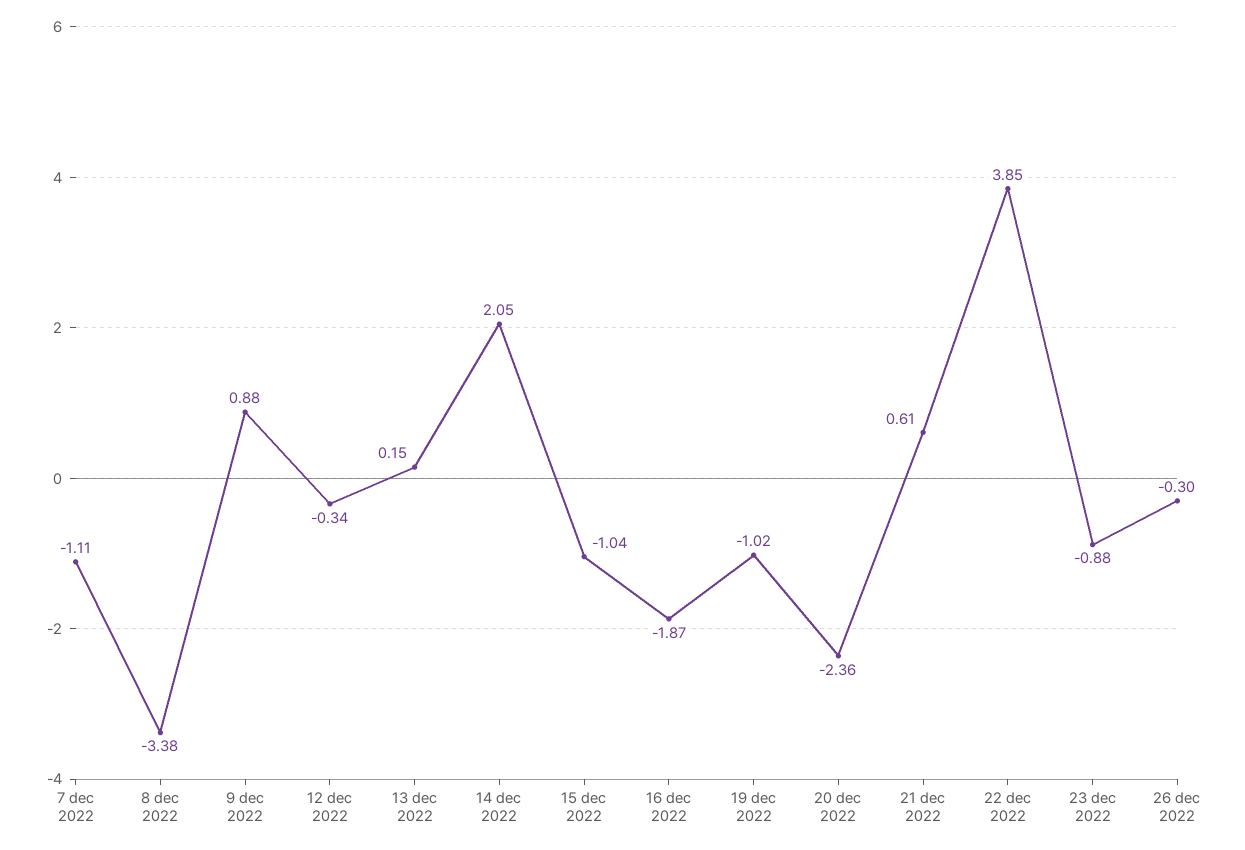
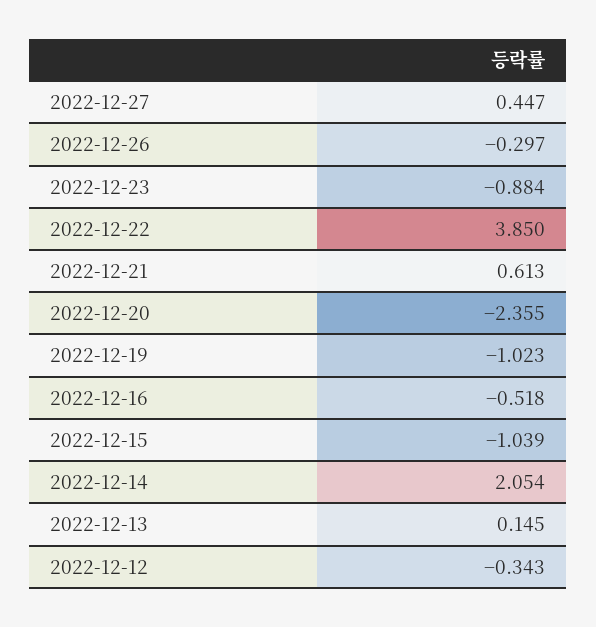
7 dec 2022: -1.11 -> none
8 dec 2022: -3.38 -> none
9 dec 2022: 0.88 -> none
16 dec 2022: -1.87 -> -0.518
2022-12-27: none -> 0.447

